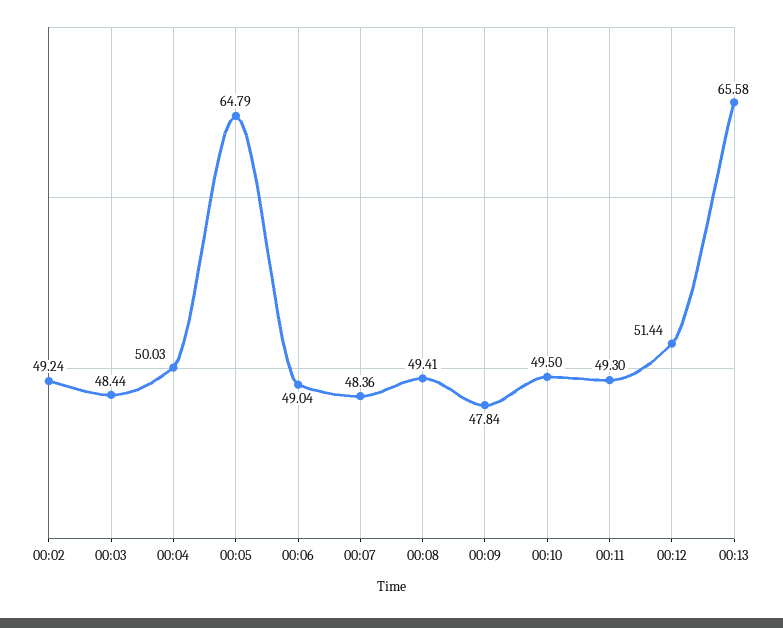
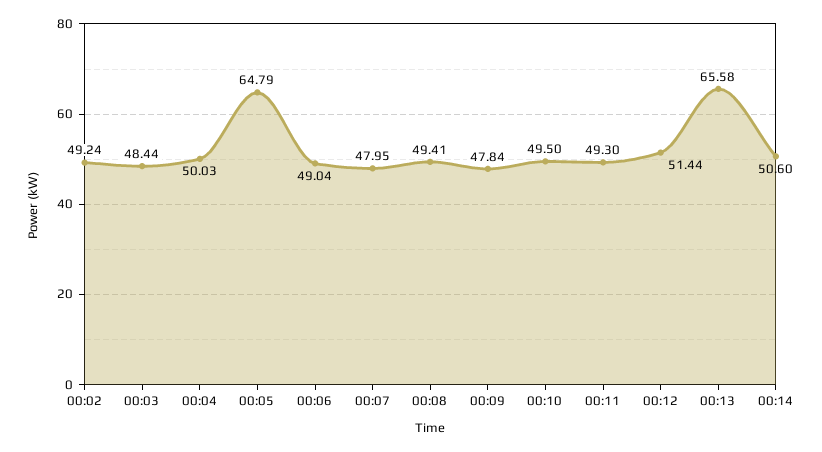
00:07: 48.36 -> 47.95
00:14: none -> 50.6

